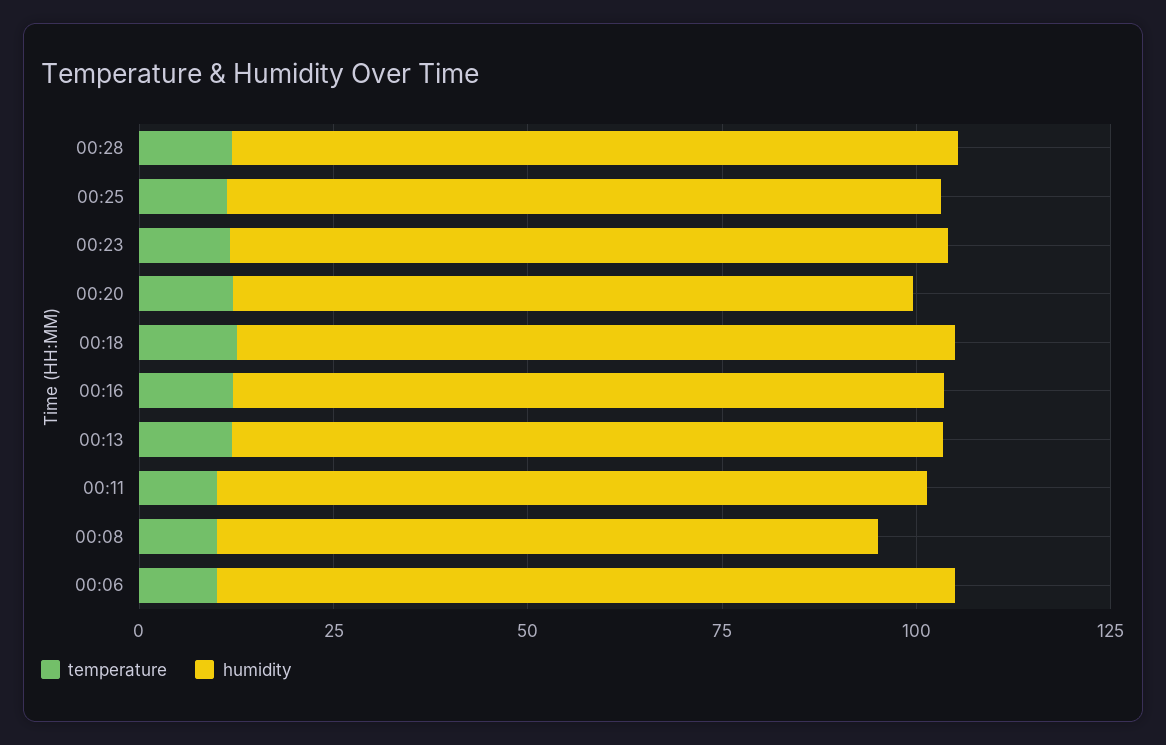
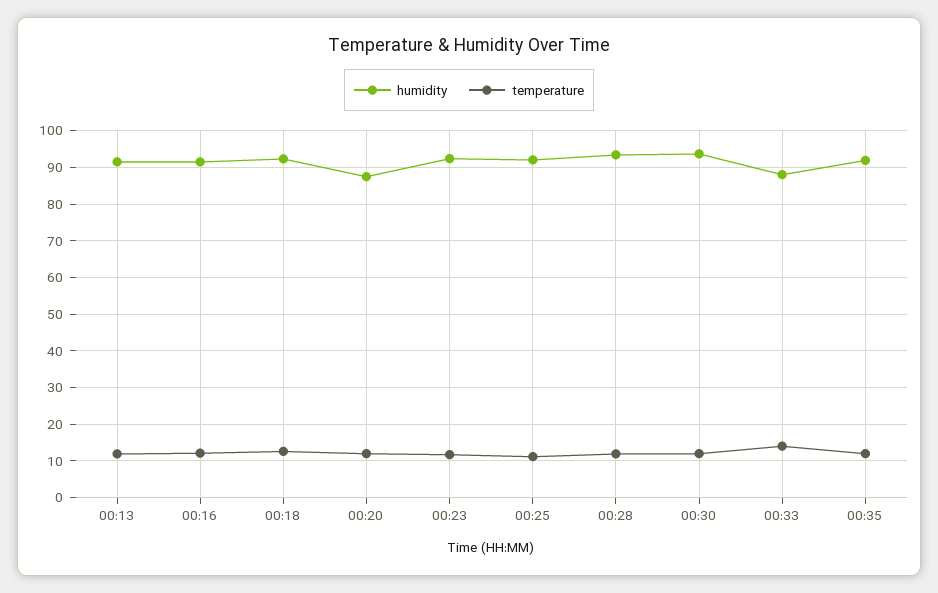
temperature, 00:11: 10 -> none
humidity, 00:11: 90 -> none
temperature, 00:08: 10 -> none
humidity, 00:08: 85 -> none
temperature, 00:06: 10 -> none
humidity, 00:06: 95 -> none
humidity, 00:30: none -> 94
temperature, 00:30: none -> 12
humidity, 00:33: none -> 88
temperature, 00:33: none -> 14
humidity, 00:35: none -> 92
temperature, 00:35: none -> 12

